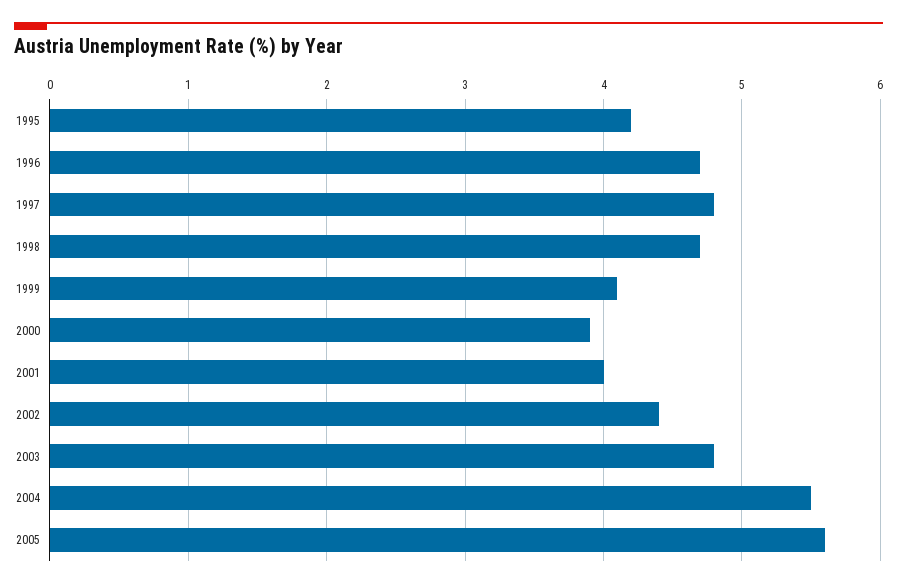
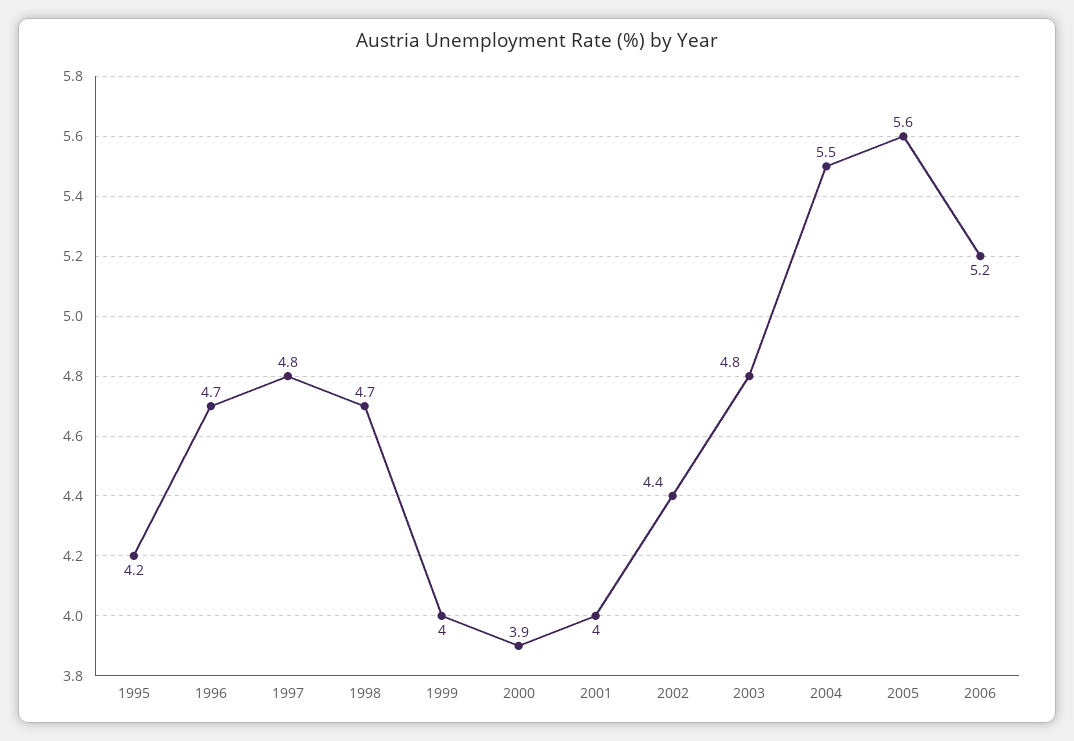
1999: 4.1 -> 4
2006: none -> 5.2

